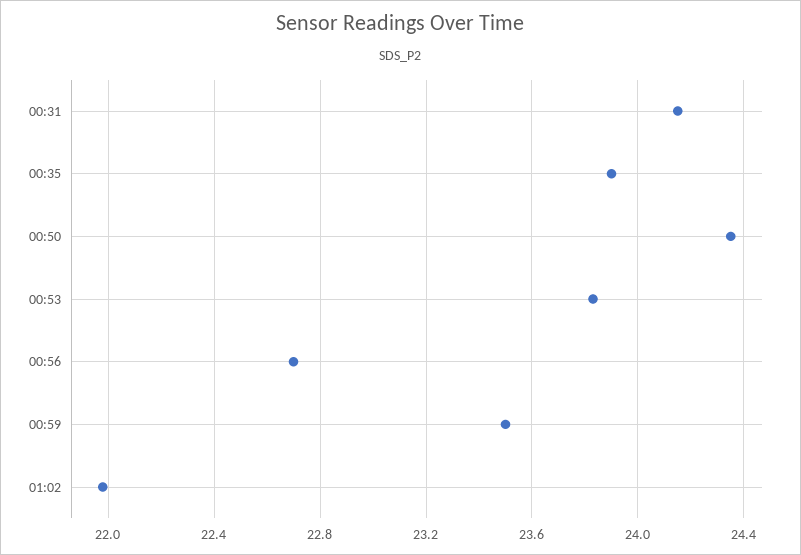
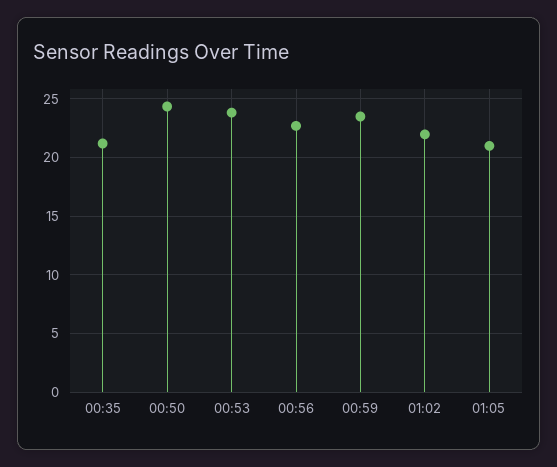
00:31: 24.15 -> none
00:35: 23.9 -> 21
01:05: none -> 21

